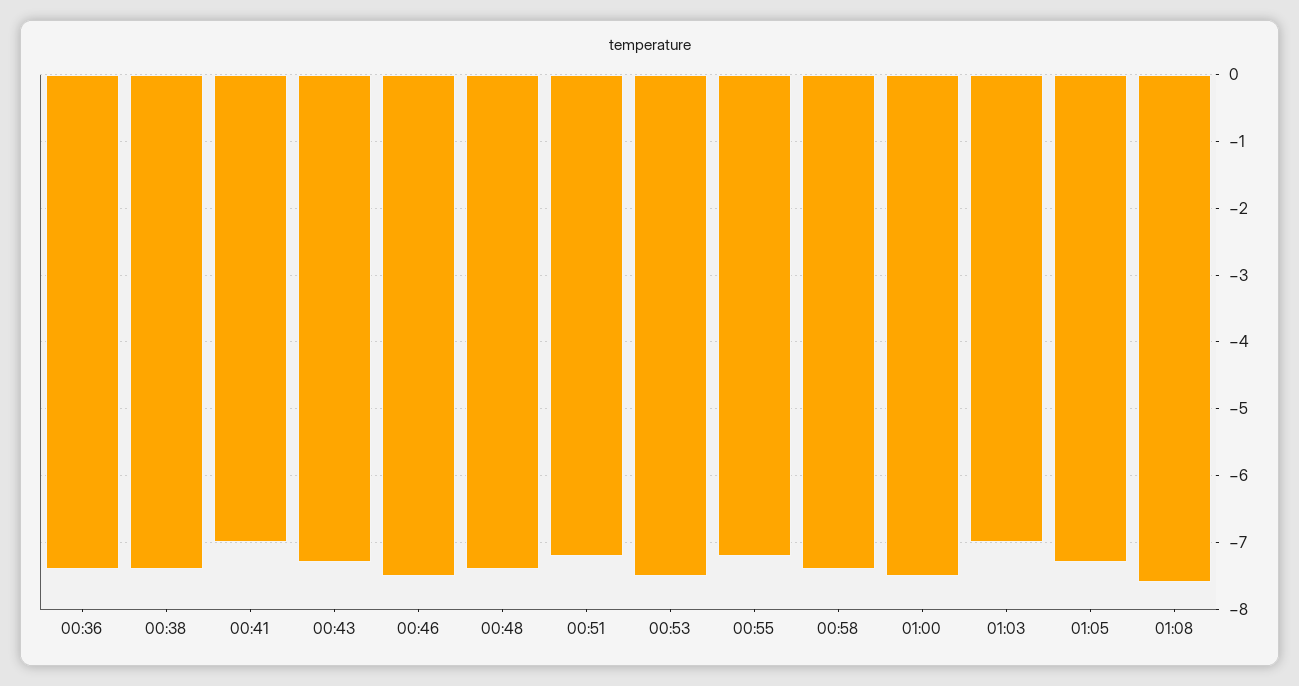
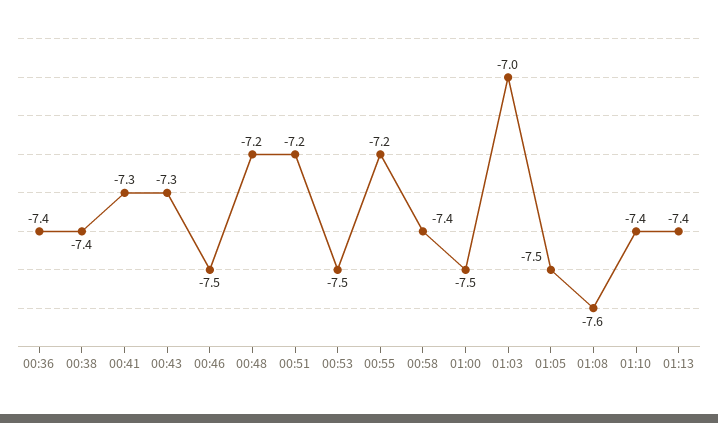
00:41: -7 -> -7.3
00:48: -7.4 -> -7.2
01:05: -7.3 -> -7.5
01:10: none -> -7.4
01:13: none -> -7.4

